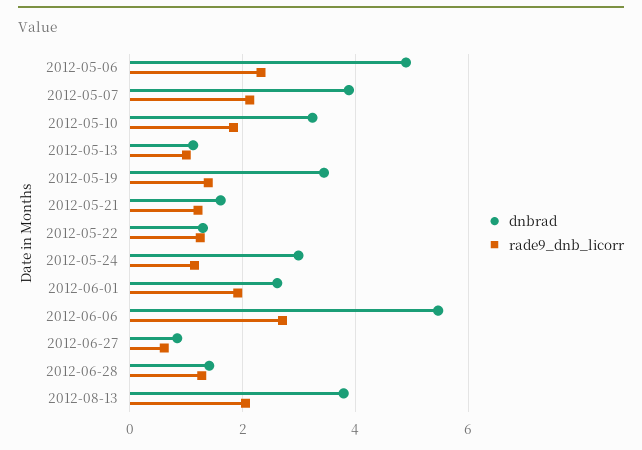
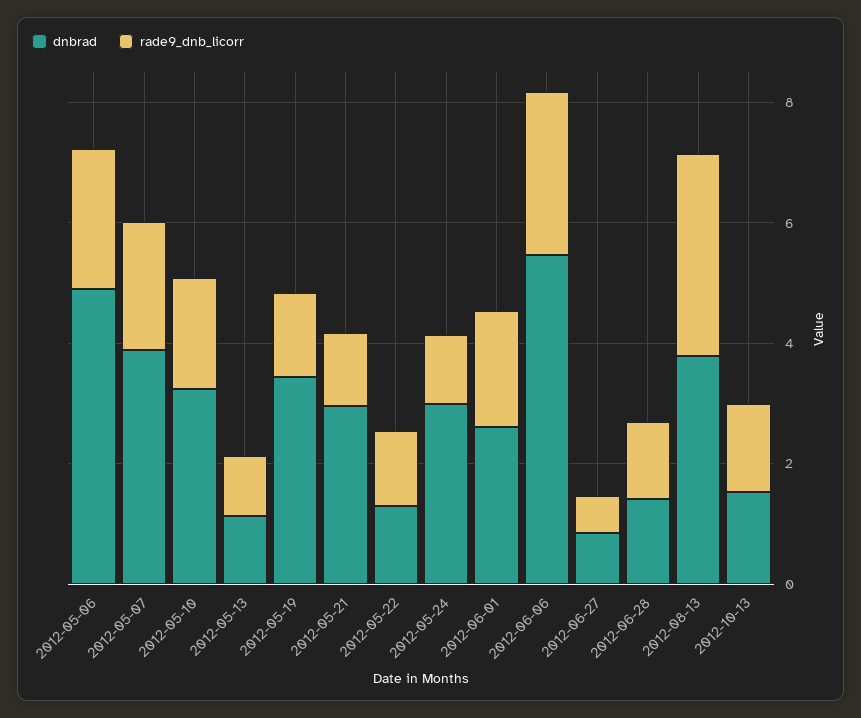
dnbrad, 2012-05-21: 1.6 -> 3
rade9_dnb_licorr, 2012-08-13: 2 -> 3.5
dnbrad, 2012-10-13: none -> 1.5
rade9_dnb_licorr, 2012-10-13: none -> 1.5

